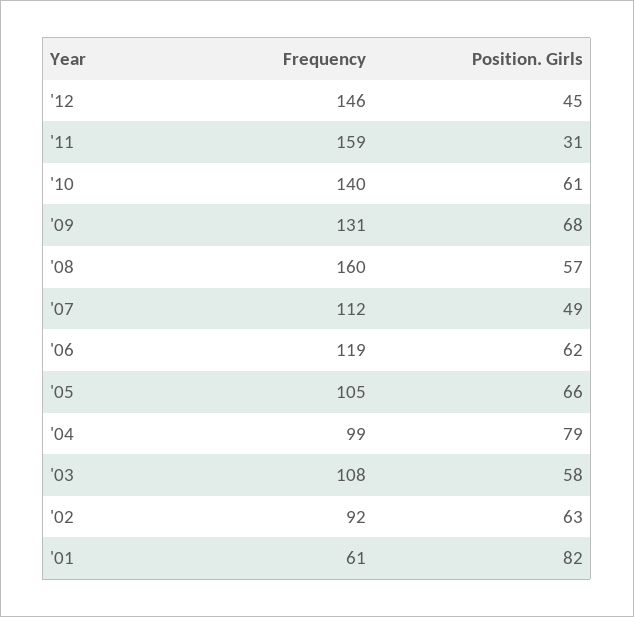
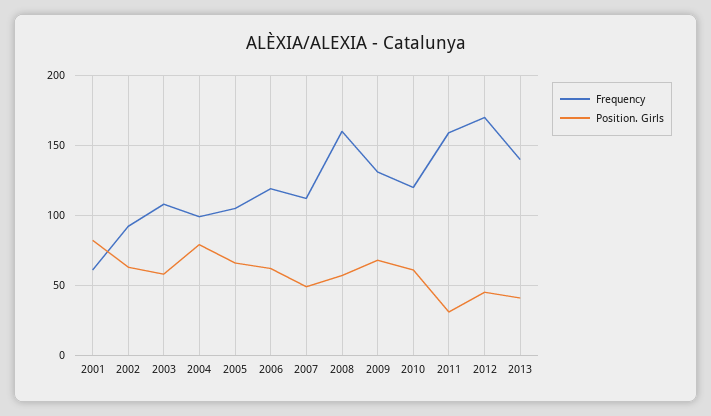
Frequency, '12: 146 -> 170
Frequency, '10: 140 -> 120
Frequency, 2013: none -> 140
Position. Girls, 2013: none -> 40

